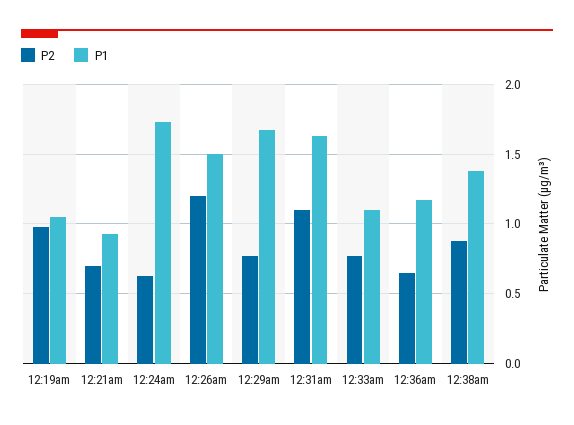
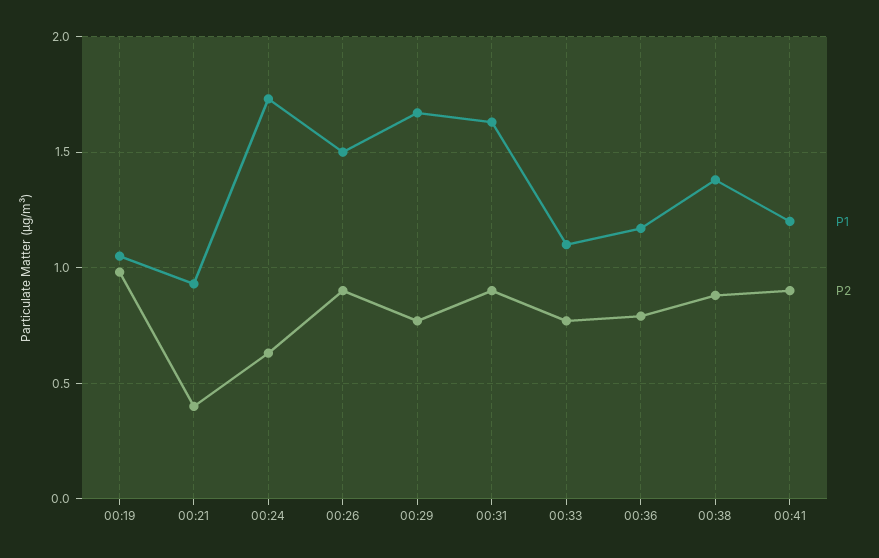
P2, 12:21am: 0.7 -> 0.4
P2, 12:26am: 1.2 -> 0.9
P2, 12:31am: 1.1 -> 0.9
P2, 12:36am: 0.65 -> 0.8
P1, 00:41: none -> 1.2
P2, 00:41: none -> 0.9

